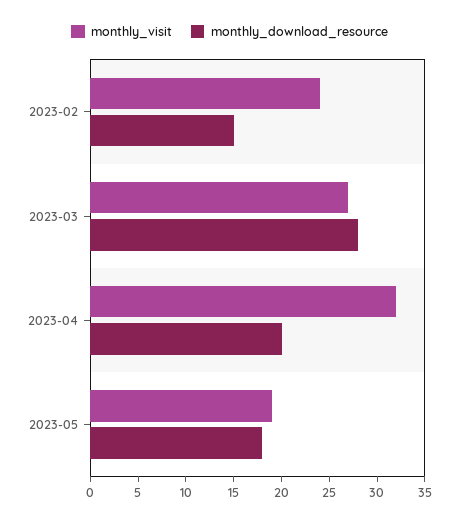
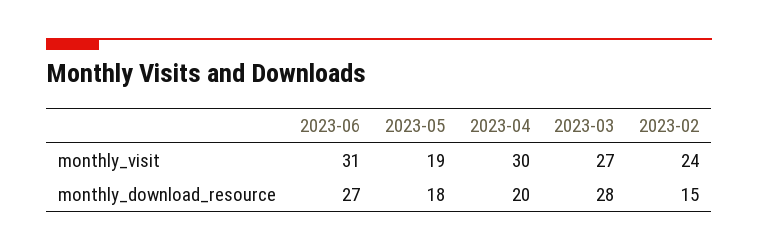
monthly_visit, 2023-04: 32 -> 30
monthly_visit, 2023-06: none -> 31
monthly_download_resource, 2023-06: none -> 27

